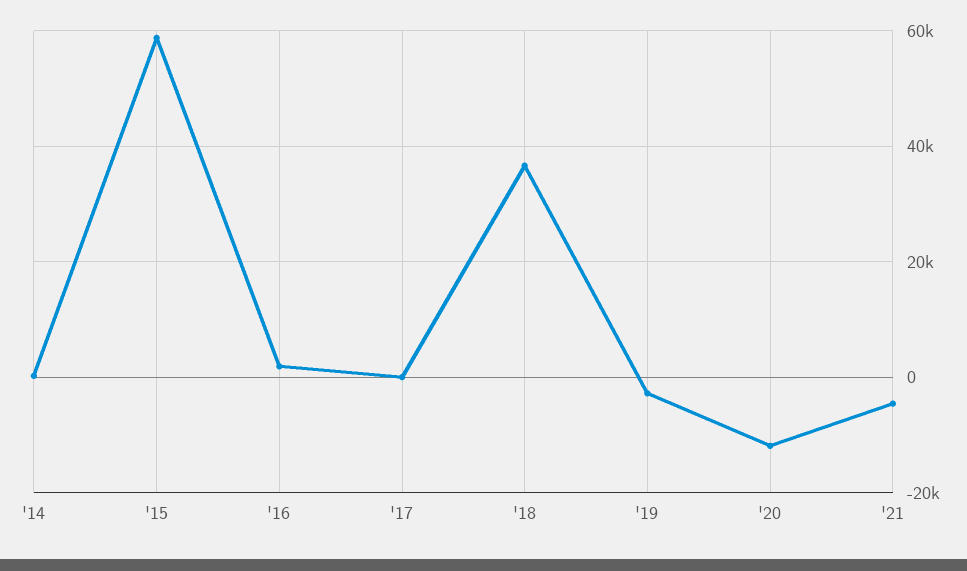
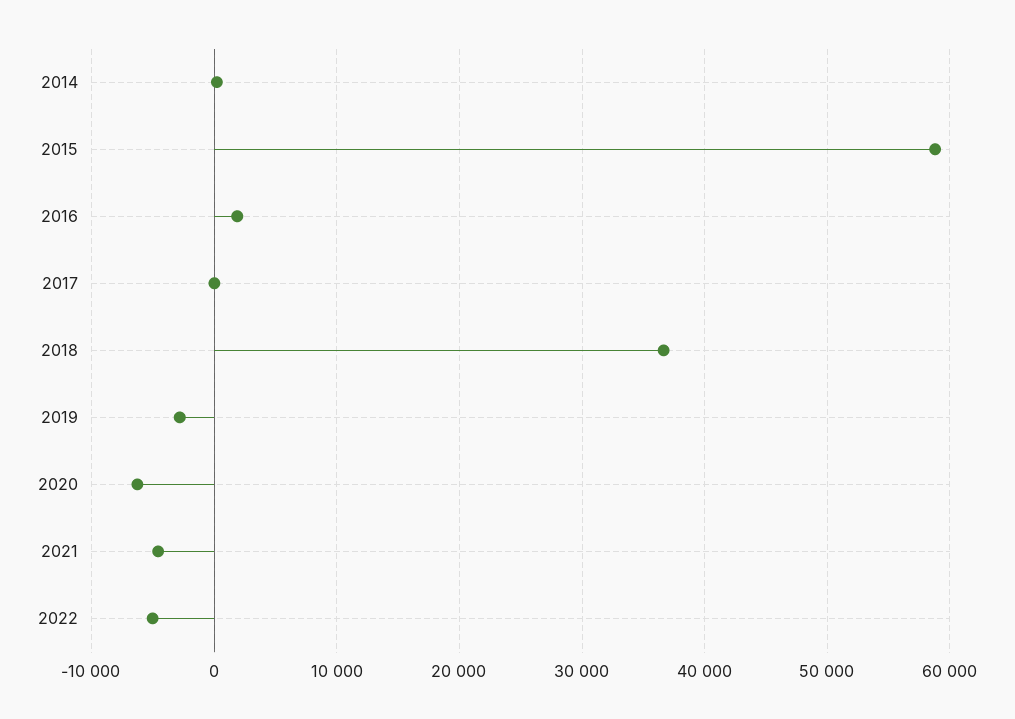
'20: -12000 -> -6000
2022: none -> -5000

